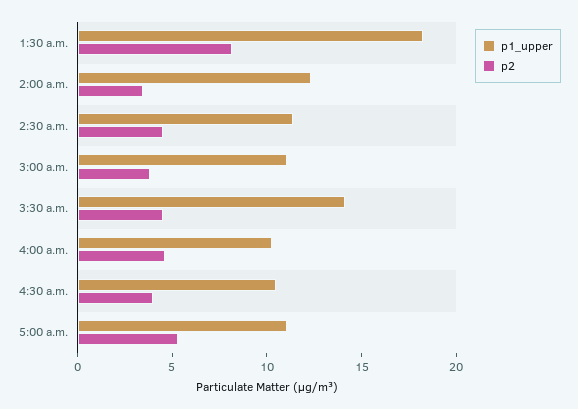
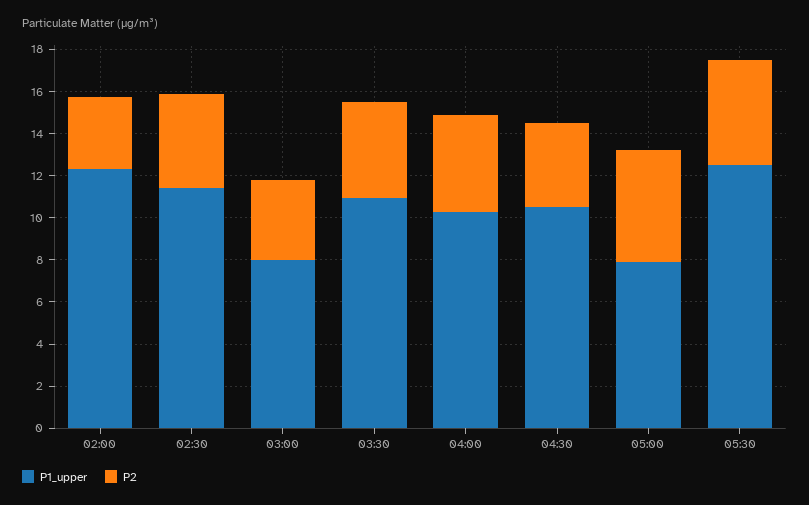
p1_upper, 1:30 a.m.: 18 -> none
p2, 1:30 a.m.: 8 -> none
p1_upper, 3:00 a.m.: 11 -> 8
p1_upper, 3:30 a.m.: 14 -> 11
p1_upper, 5:00 a.m.: 11 -> 8
p1_upper, 05:30: none -> 12.5
p2, 05:30: none -> 5

